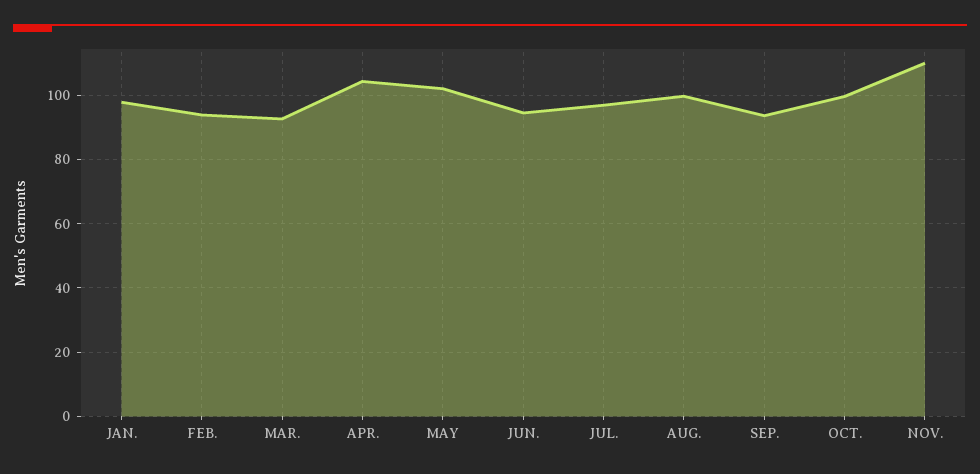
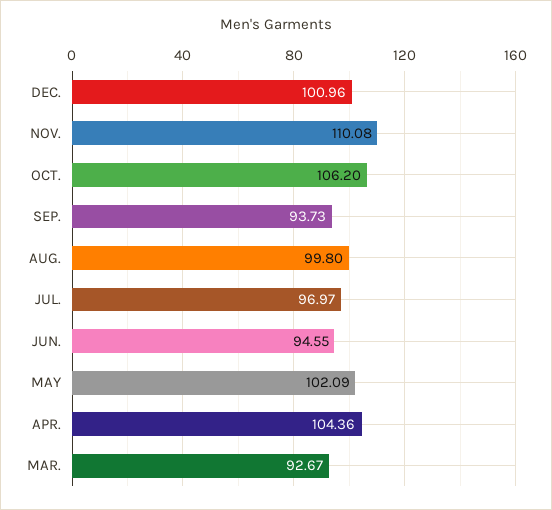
JAN.: 98 -> none
FEB.: 94 -> none
OCT.: 100 -> 106.2
DEC.: none -> 100.96

